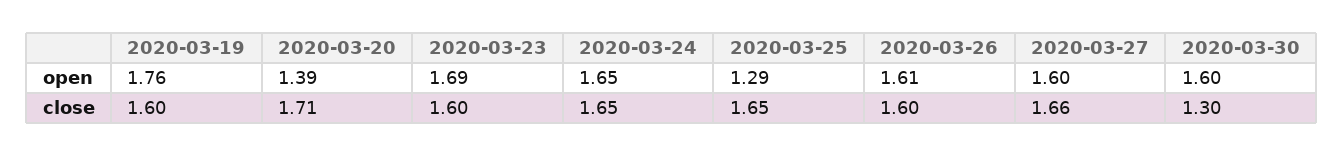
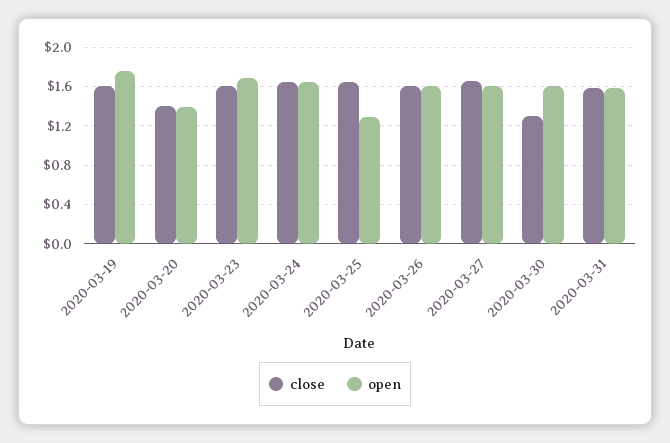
close, 2020-03-20: 1.71 -> 1.4
close, 2020-03-31: none -> 1.6
open, 2020-03-31: none -> 1.6

